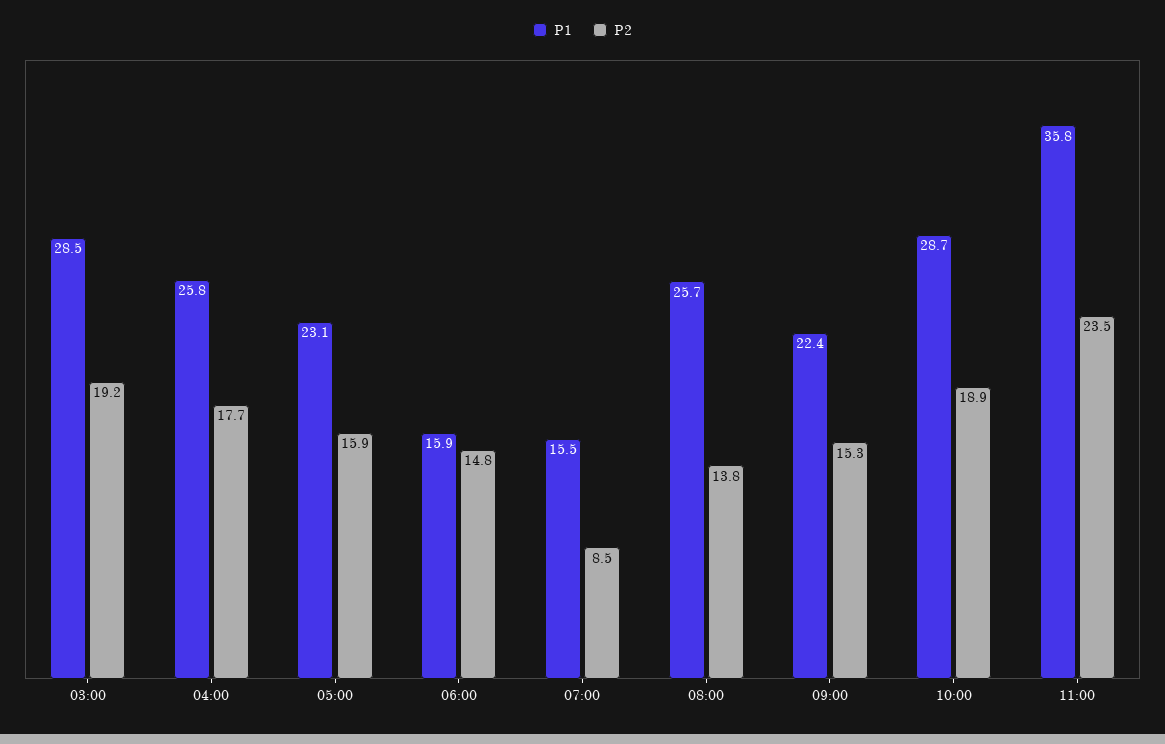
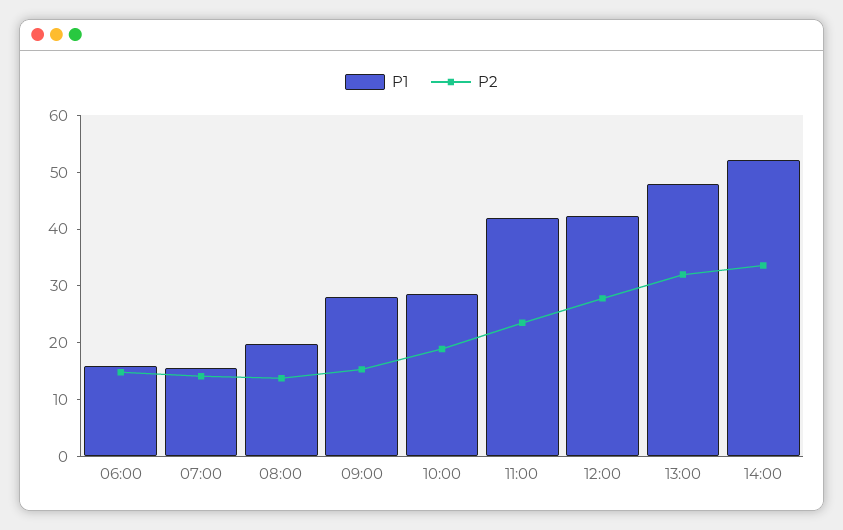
P1, 03:00: 28.5 -> none
P2, 03:00: 19.2 -> none
P1, 04:00: 25.8 -> none
P2, 04:00: 17.7 -> none
P1, 05:00: 23.1 -> none
P2, 05:00: 15.9 -> none
P2, 07:00: 8.5 -> 14
P1, 08:00: 25.7 -> 20
P1, 09:00: 22.4 -> 28
P1, 11:00: 35.8 -> 42
P1, 12:00: none -> 42
P2, 12:00: none -> 28
P1, 13:00: none -> 48
P2, 13:00: none -> 32
P1, 14:00: none -> 52
P2, 14:00: none -> 34

